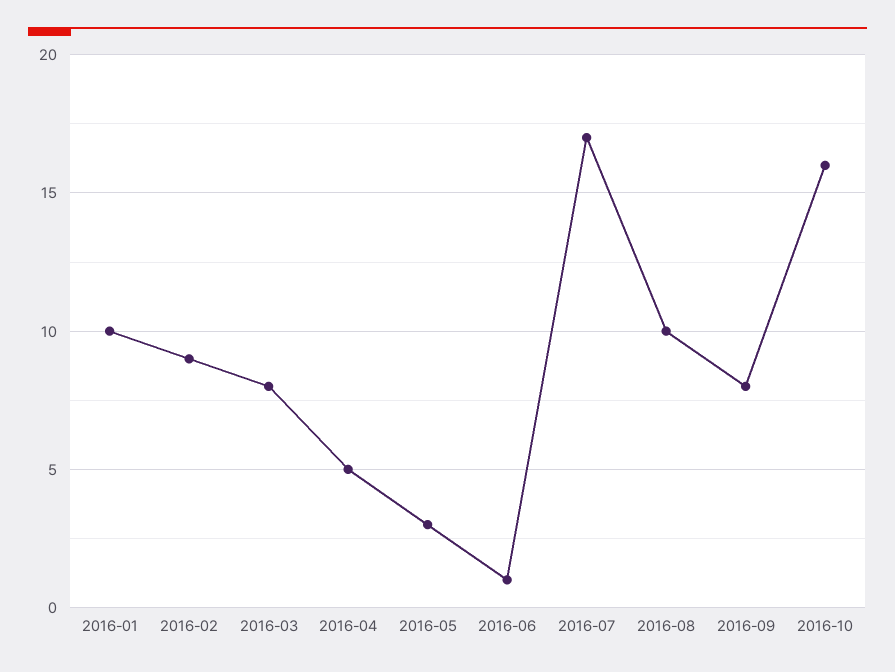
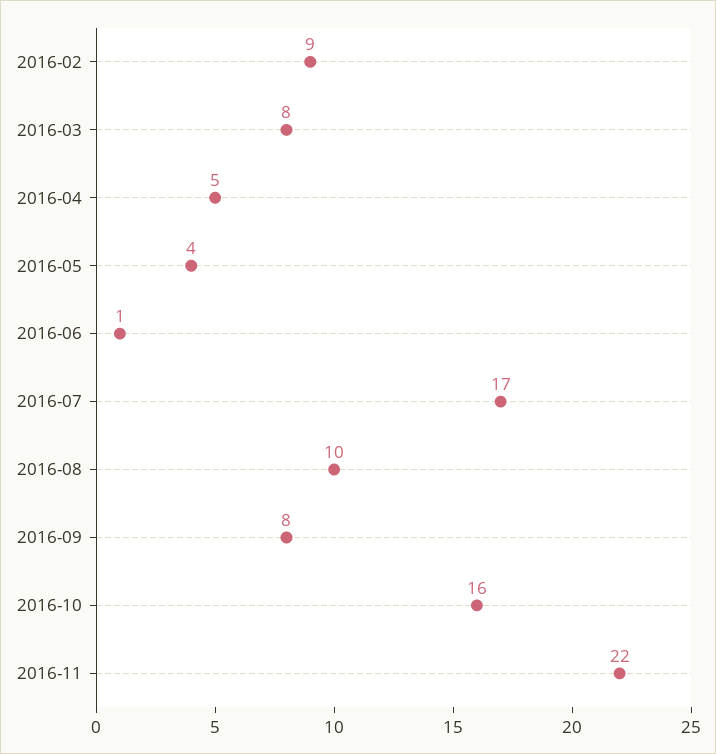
2016-01: 10 -> none
2016-05: 3 -> 4
2016-11: none -> 22

